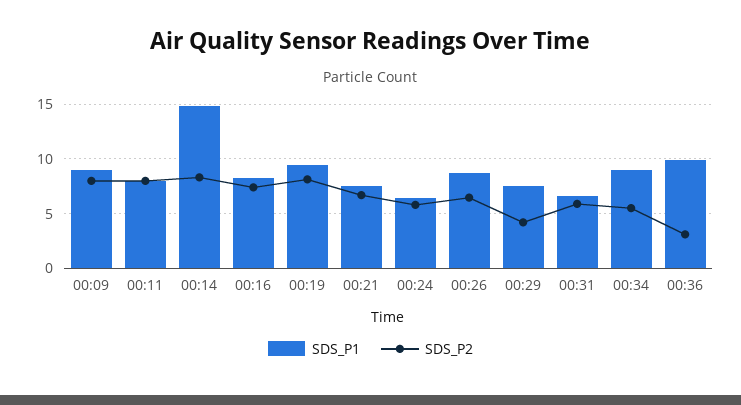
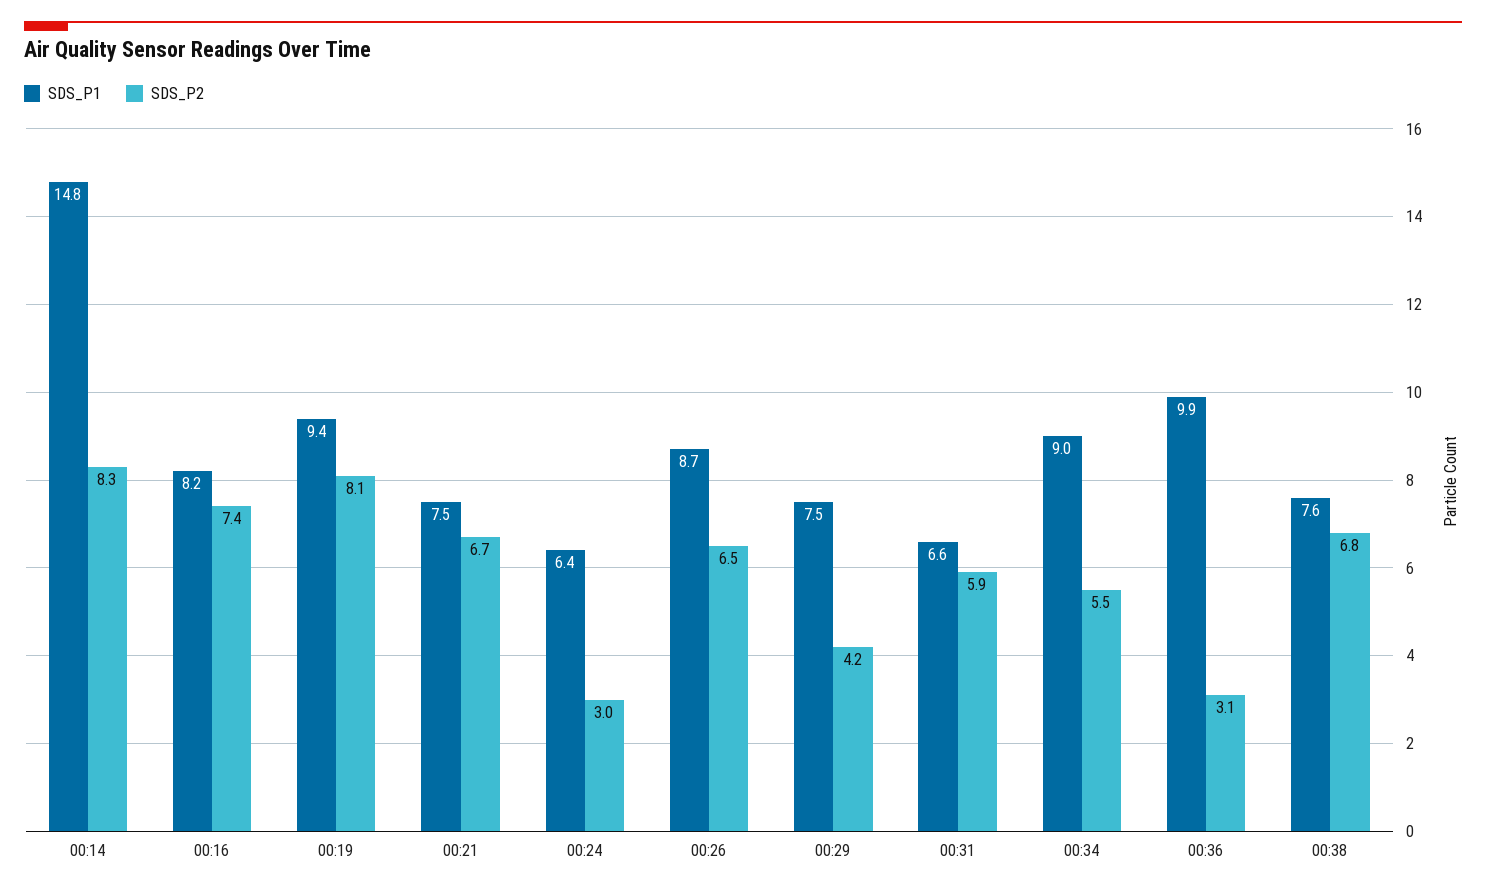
SDS_P1, 00:09: 9 -> none
SDS_P2, 00:09: 8 -> none
SDS_P1, 00:11: 8 -> none
SDS_P2, 00:11: 8 -> none
SDS_P2, 00:24: 6 -> 3
SDS_P1, 00:38: none -> 7.6
SDS_P2, 00:38: none -> 6.8

